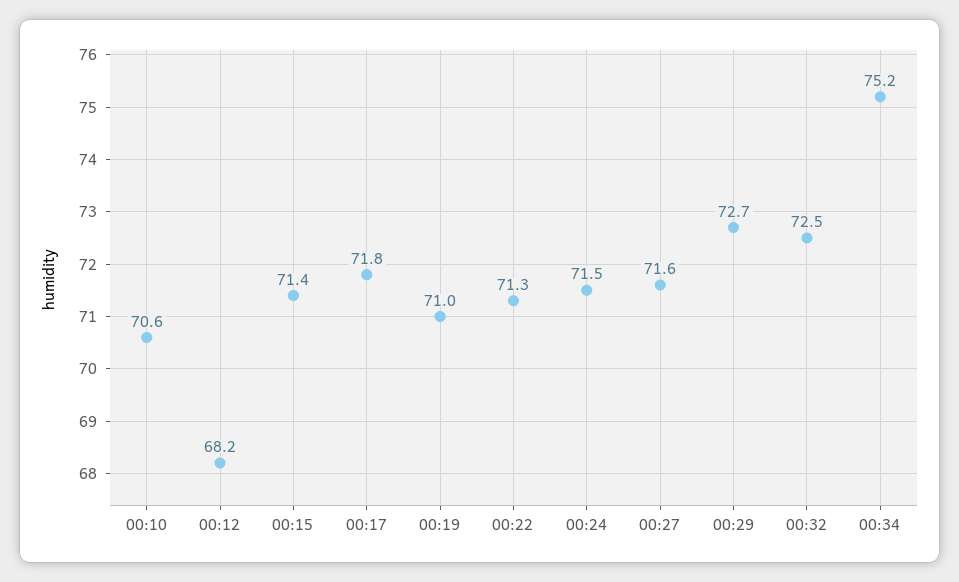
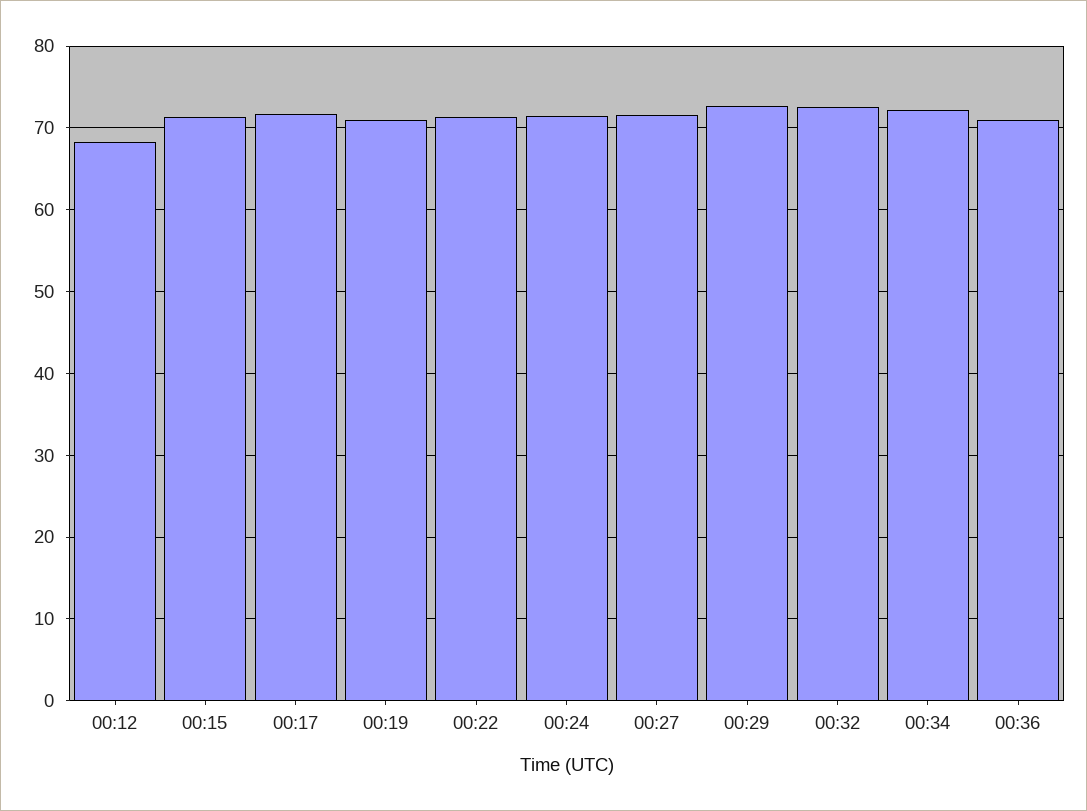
00:10: 70.6 -> none
00:34: 75.2 -> 72
00:36: none -> 71

